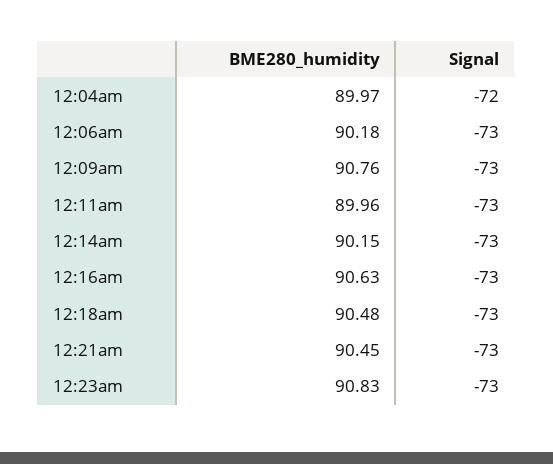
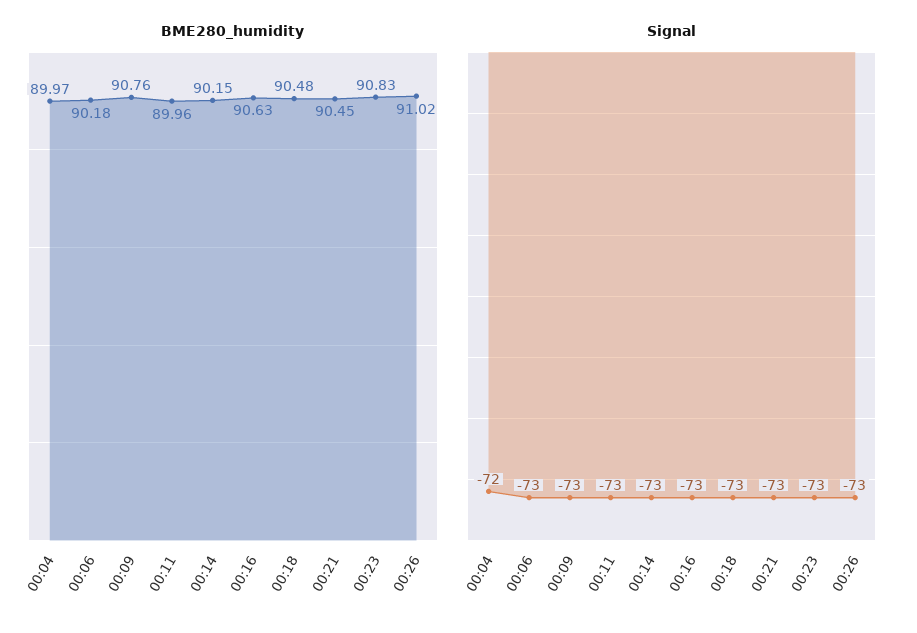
BME280_humidity, 00:26: none -> 91.02
Signal, 00:26: none -> -73

